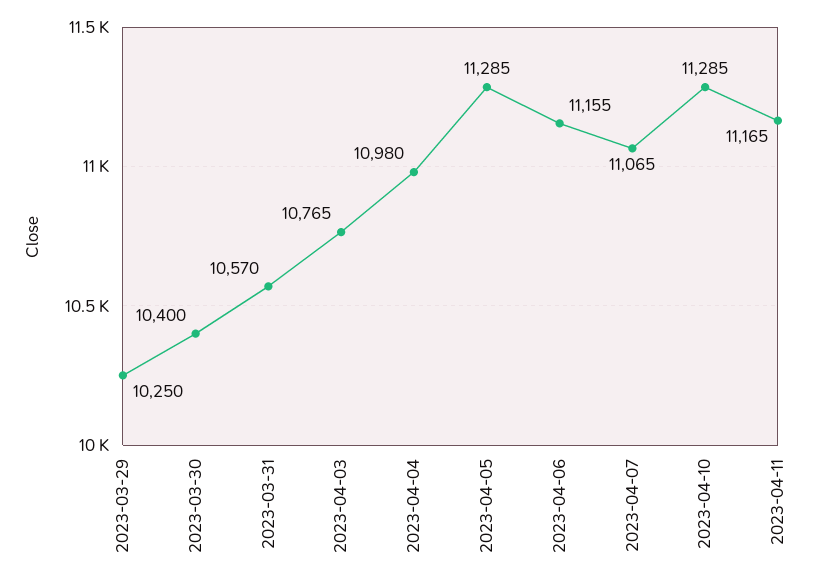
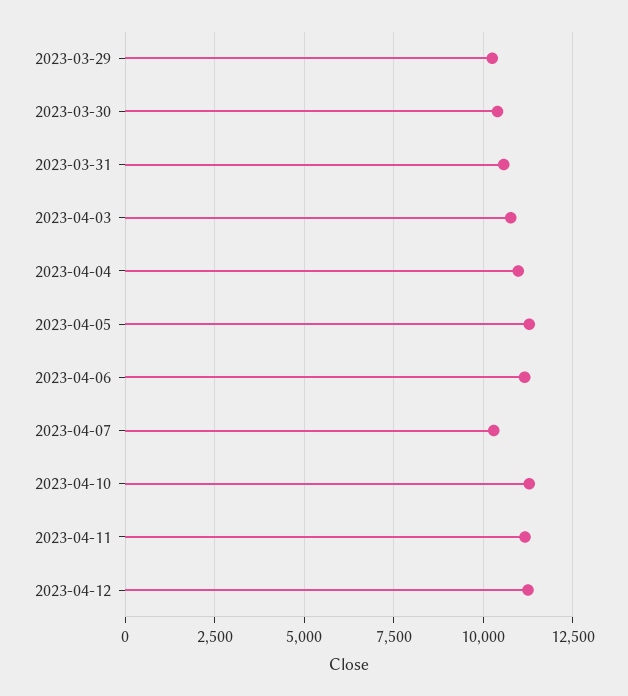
2023-04-07: 11065 -> 10250
2023-04-12: none -> 11250

